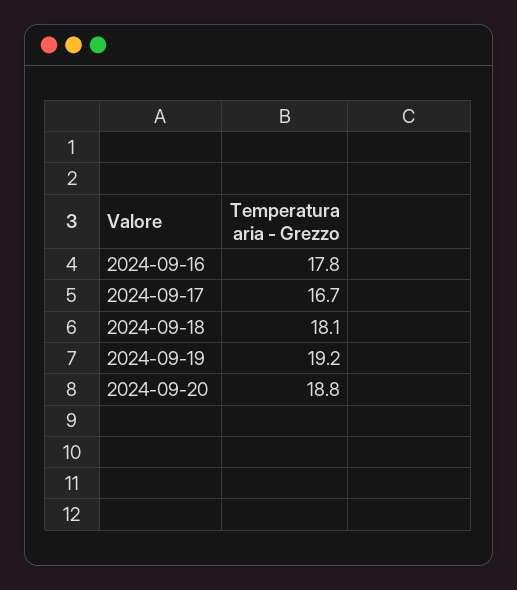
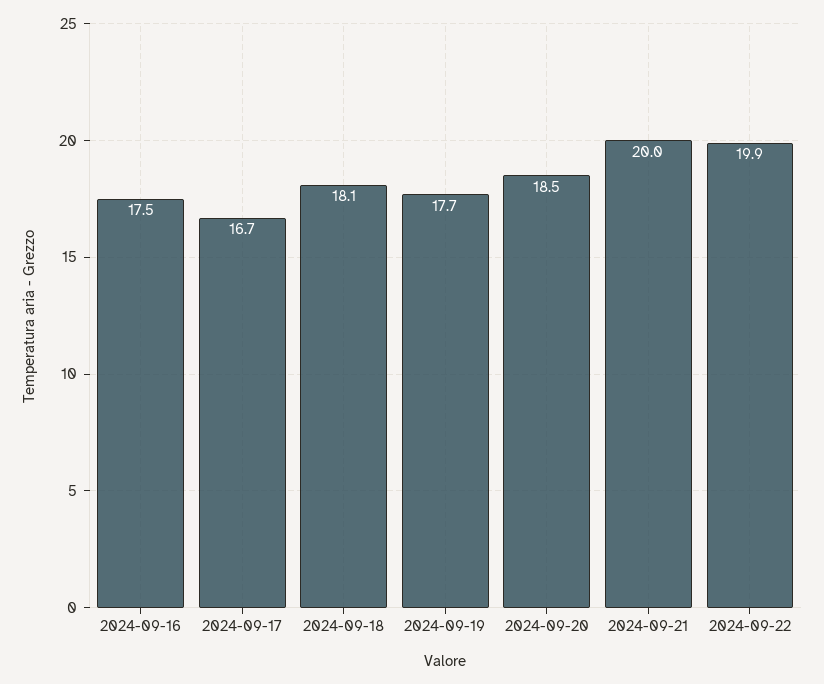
2024-09-16: 17.8 -> 17.5
2024-09-19: 19.2 -> 17.7
2024-09-20: 18.8 -> 18.5
2024-09-21: none -> 20
2024-09-22: none -> 19.9

